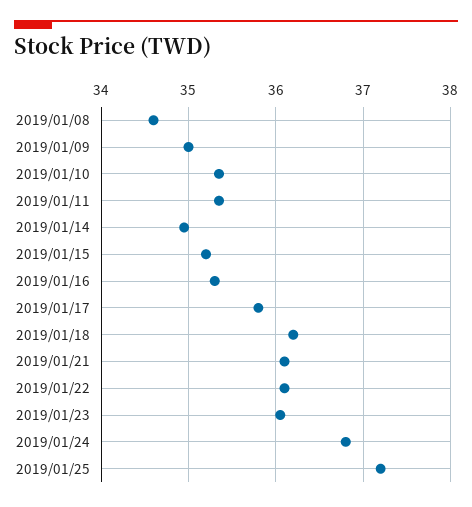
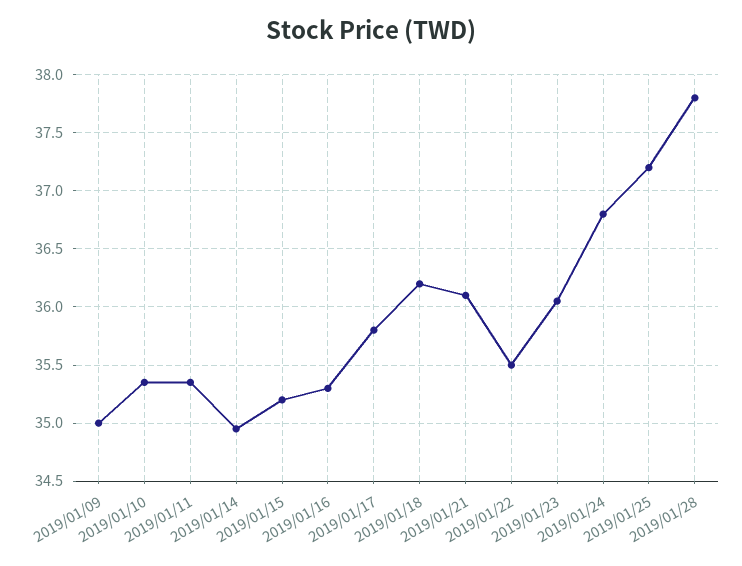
2019/01/08: 34.6 -> none
2019/01/22: 36.1 -> 35.5
2019/01/28: none -> 37.8

